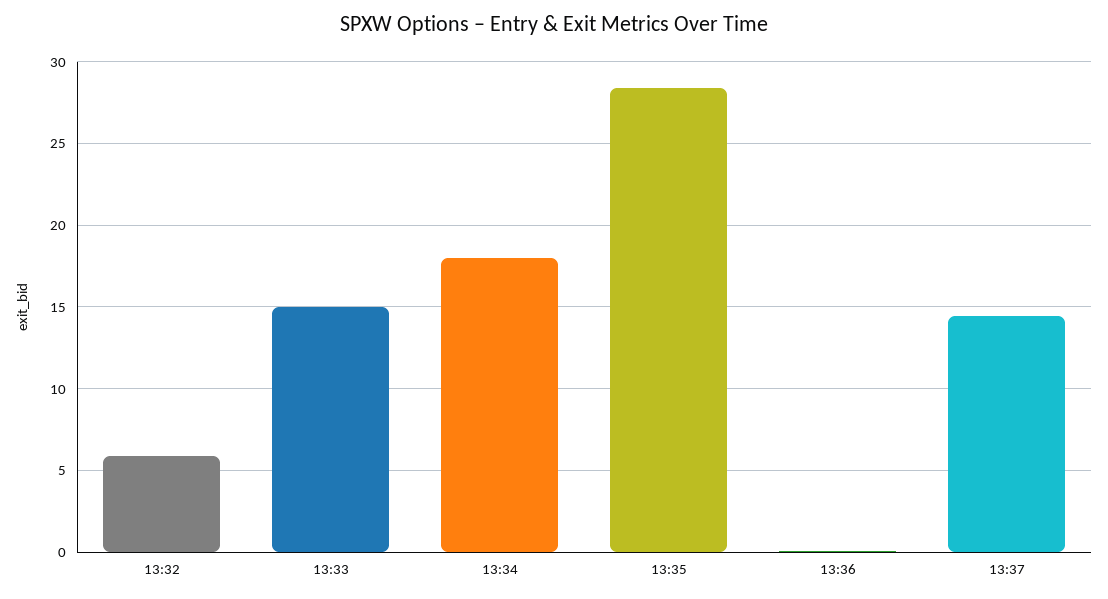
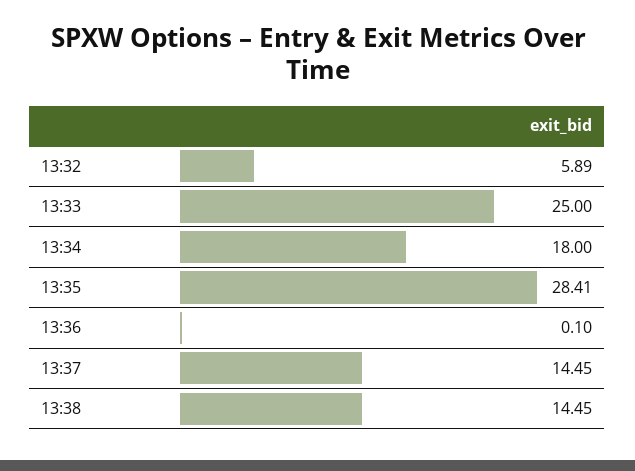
13:33: 15 -> 25
13:38: none -> 14.45

